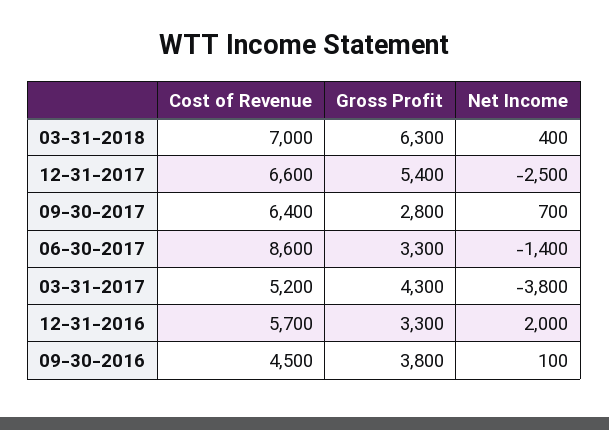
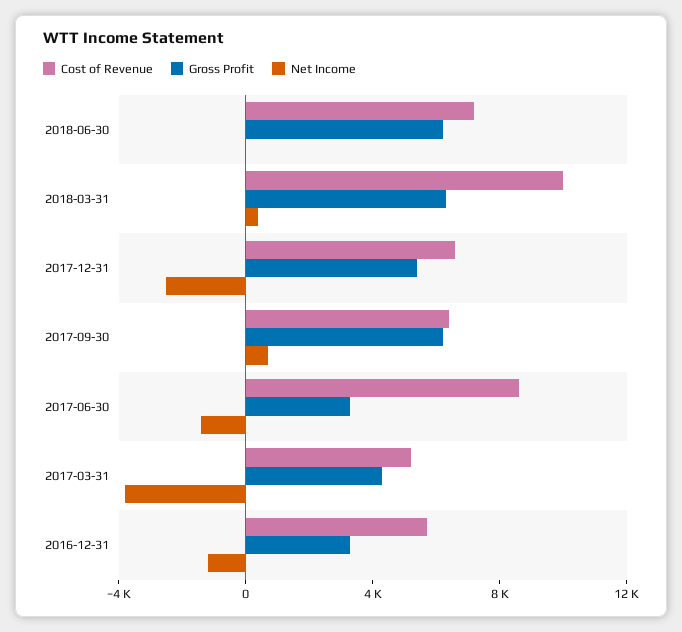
Cost of Revenue, 03-31-2018: 7000 -> 10000
Gross Profit, 09-30-2017: 2800 -> 6000
Net Income, 12-31-2016: 2000 -> -1000
Cost of Revenue, 09-30-2016: 4500 -> none
Gross Profit, 09-30-2016: 3800 -> none
Net Income, 09-30-2016: 100 -> none
Cost of Revenue, 2018-06-30: none -> 7000
Gross Profit, 2018-06-30: none -> 6000
Net Income, 2018-06-30: none -> 0

